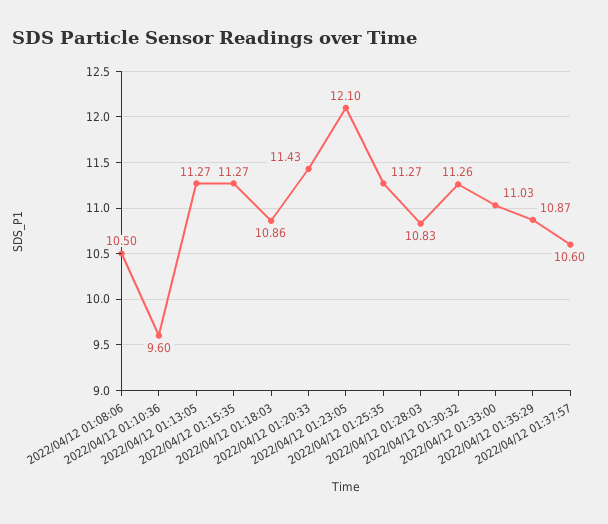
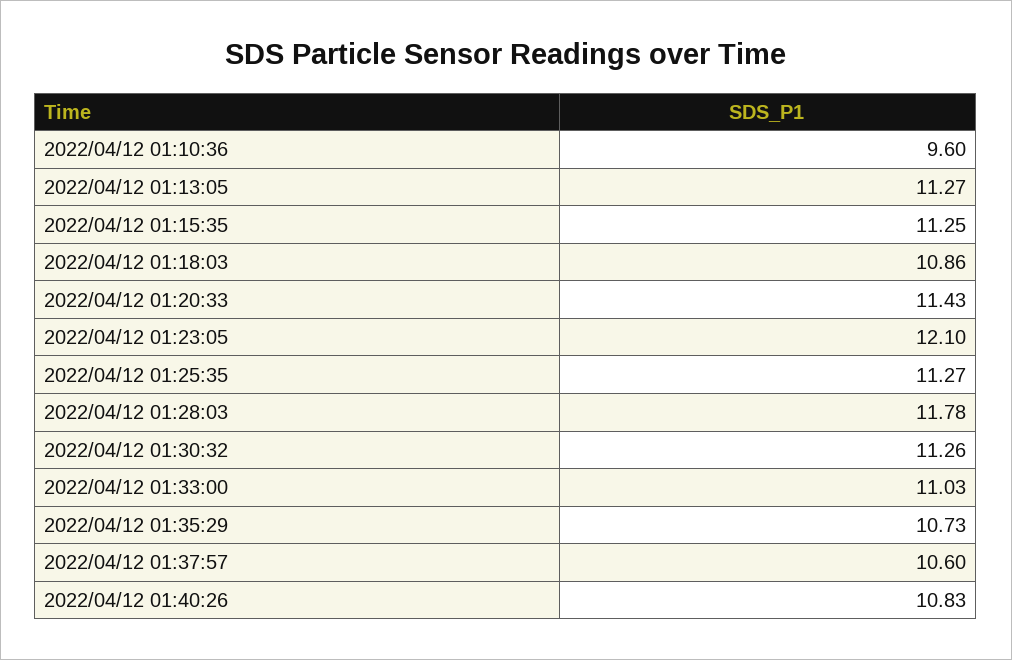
2022/04/12 01:08:06: 10.5 -> none
2022/04/12 01:15:35: 11.27 -> 11.25
2022/04/12 01:28:03: 10.83 -> 11.78
2022/04/12 01:35:29: 10.87 -> 10.73
2022/04/12 01:40:26: none -> 10.83

